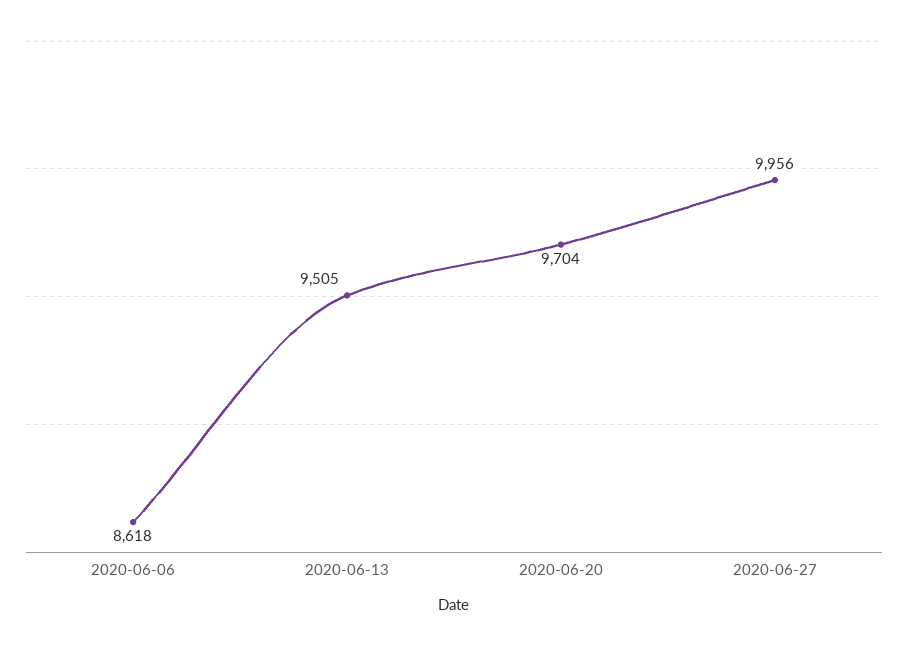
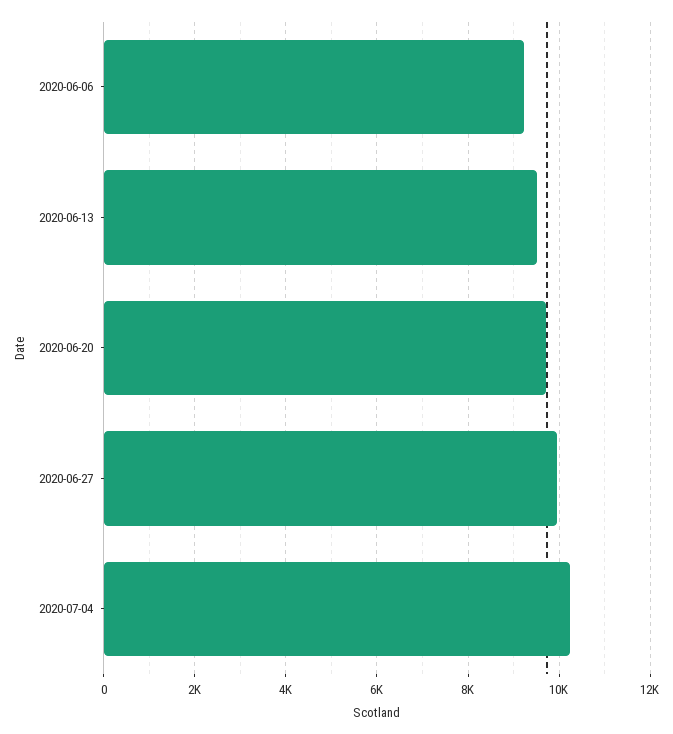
2020-06-06: 8618 -> 9200
2020-07-04: none -> 10200

